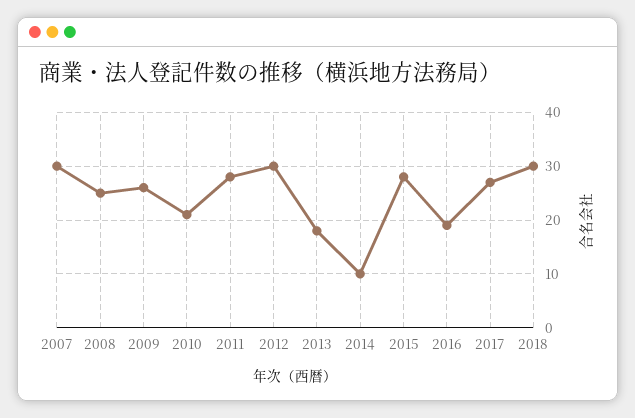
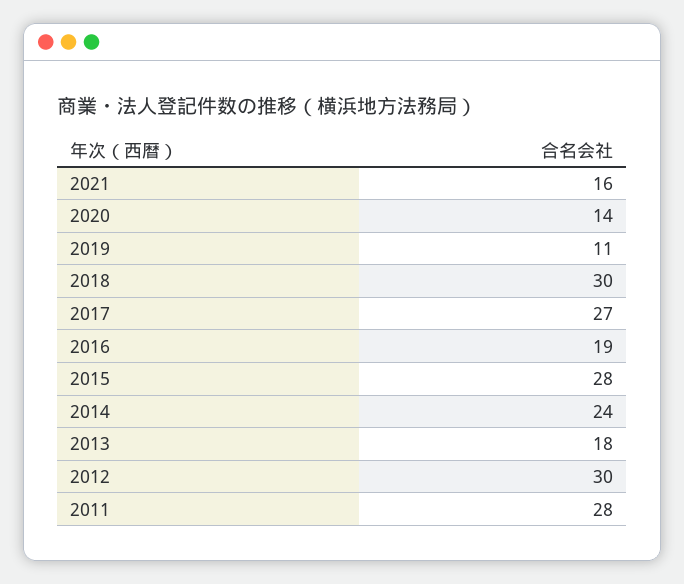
2007: 30 -> none
2008: 25 -> none
2009: 25 -> none
2010: 20 -> none
2014: 10 -> 24
2021: none -> 16
2020: none -> 14
2019: none -> 11

